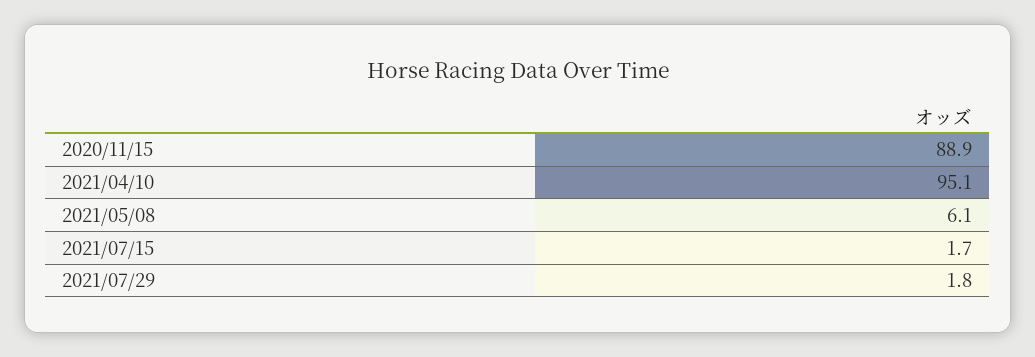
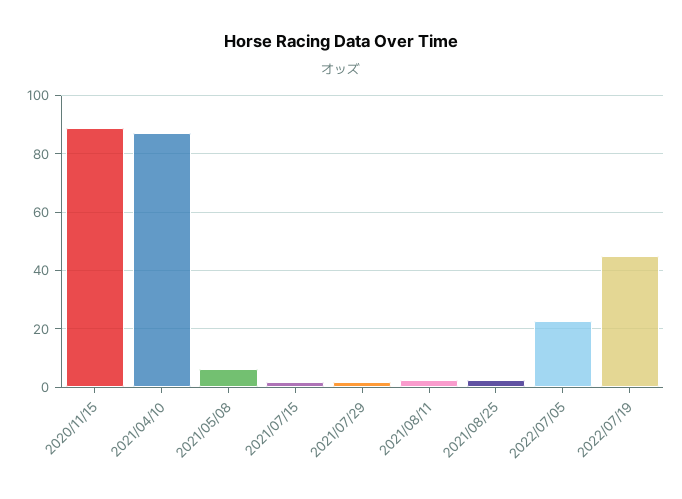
2021/04/10: 95.1 -> 87.5
2021/08/11: none -> 2.5
2021/08/25: none -> 2.5
2022/07/05: none -> 22.5
2022/07/19: none -> 45

